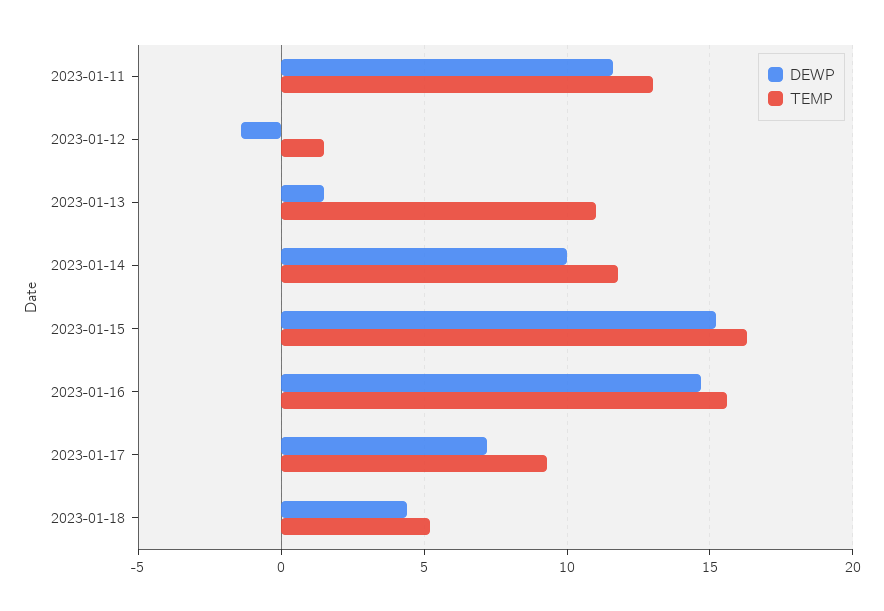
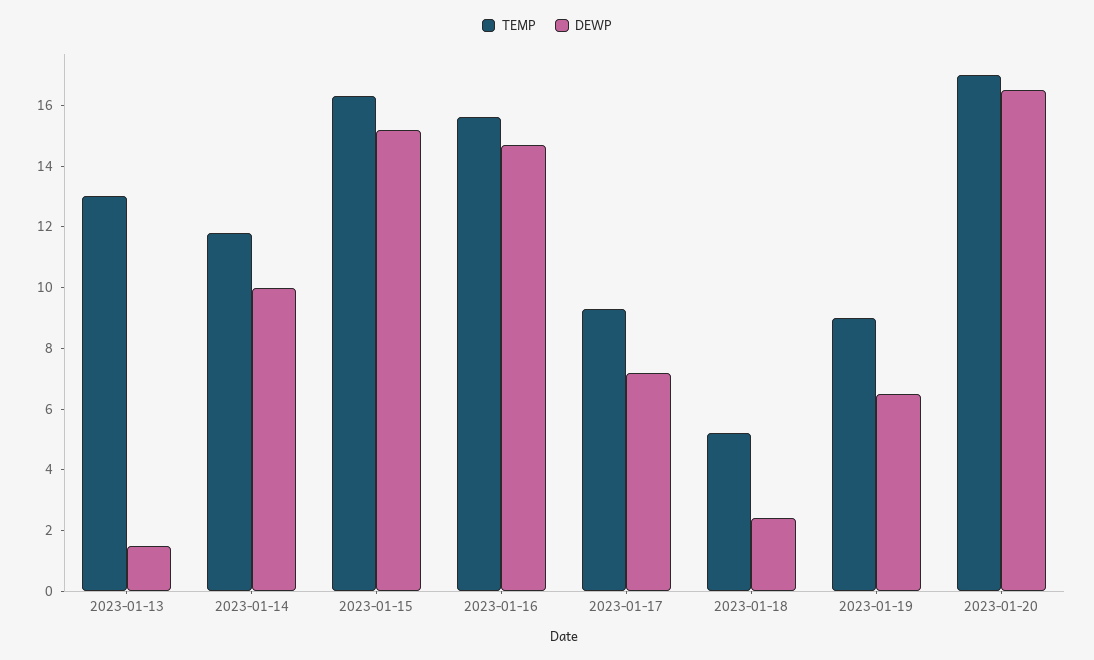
DEWP, 2023-01-11: 11.5 -> none
TEMP, 2023-01-11: 13 -> none
DEWP, 2023-01-12: -1.5 -> none
TEMP, 2023-01-12: 1.5 -> none
TEMP, 2023-01-13: 11 -> 13
DEWP, 2023-01-18: 4.5 -> 2.5
TEMP, 2023-01-19: none -> 9
DEWP, 2023-01-19: none -> 6.5
TEMP, 2023-01-20: none -> 17
DEWP, 2023-01-20: none -> 16.5

